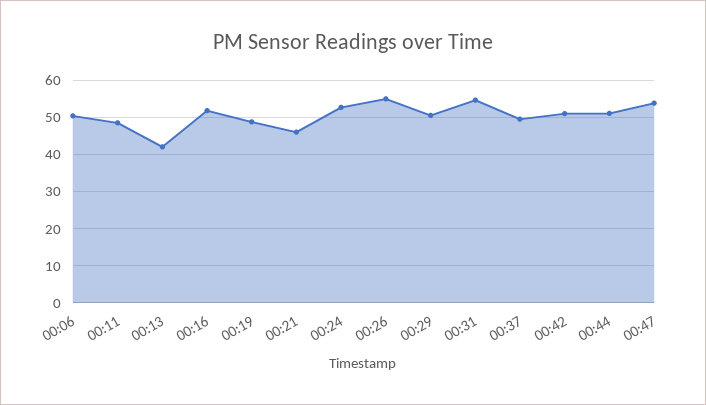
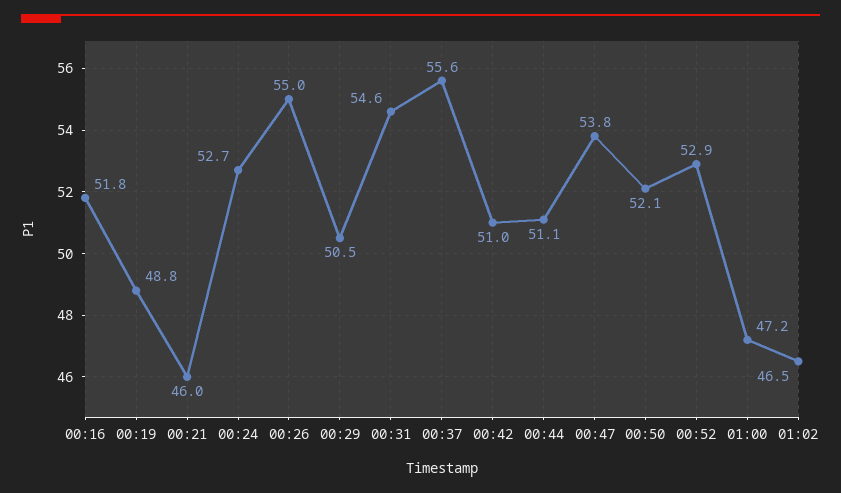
00:06: 50 -> none
00:11: 48 -> none
00:13: 42 -> none
00:37: 50 -> 55.6
00:50: none -> 52.1
00:52: none -> 52.9
01:00: none -> 47.2
01:02: none -> 46.5

